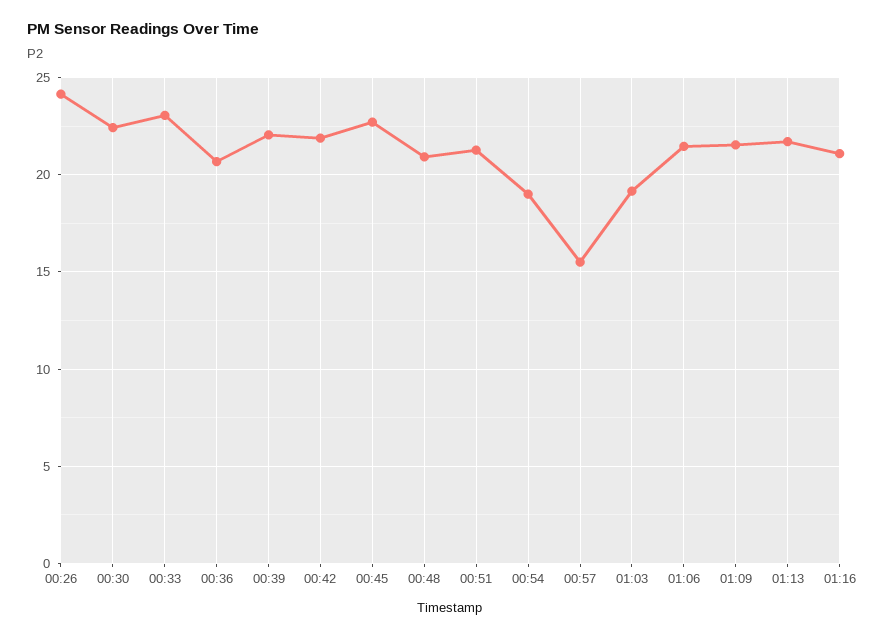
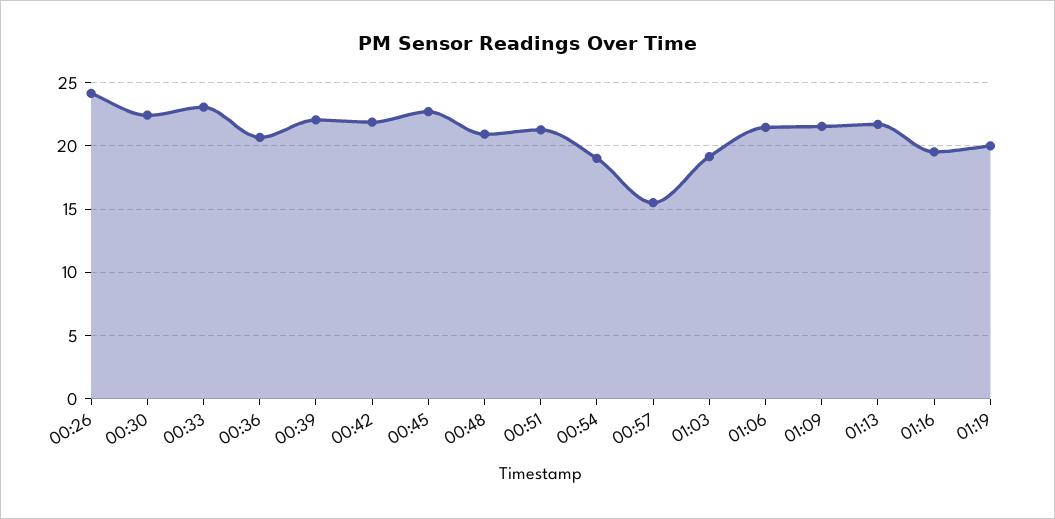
01:16: 21 -> 19.5
01:19: none -> 20

